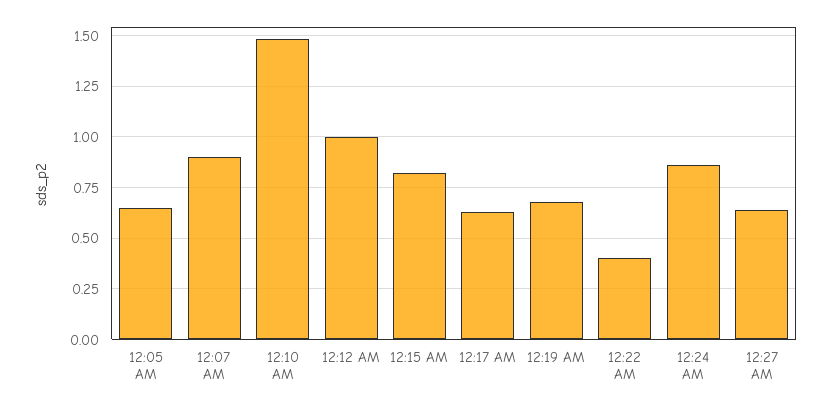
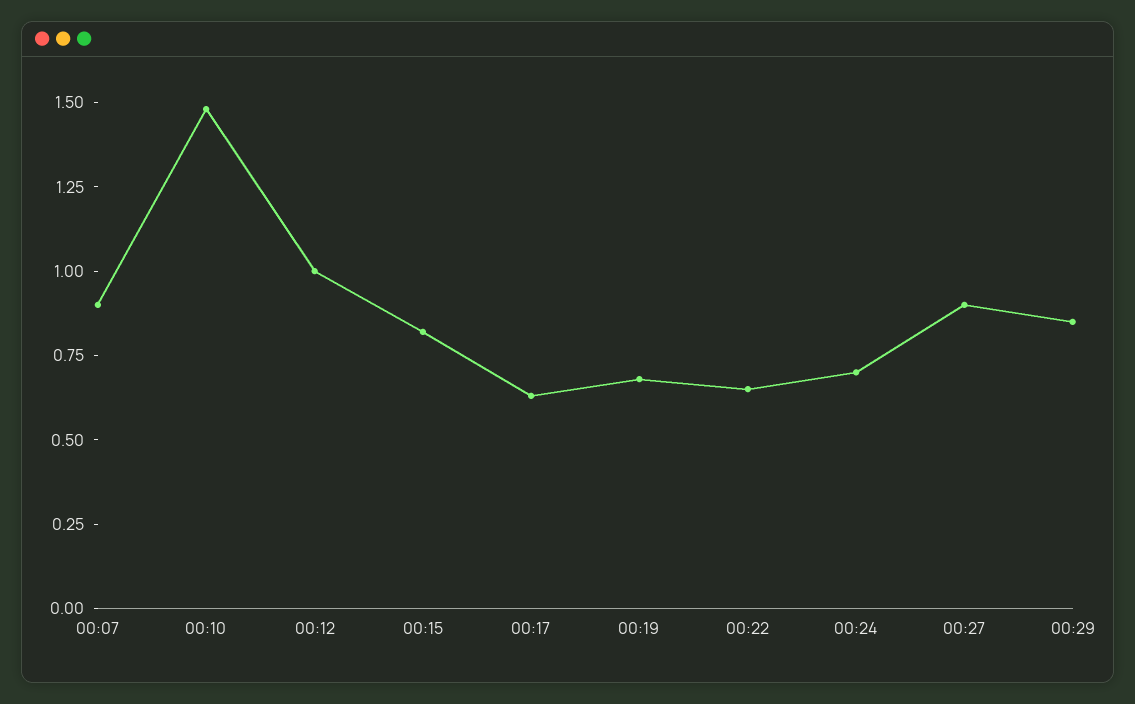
12:05 AM: 0.65 -> none
12:22 AM: 0.4 -> 0.65
12:24 AM: 0.85 -> 0.7
12:27 AM: 0.65 -> 0.9
00:29: none -> 0.85

